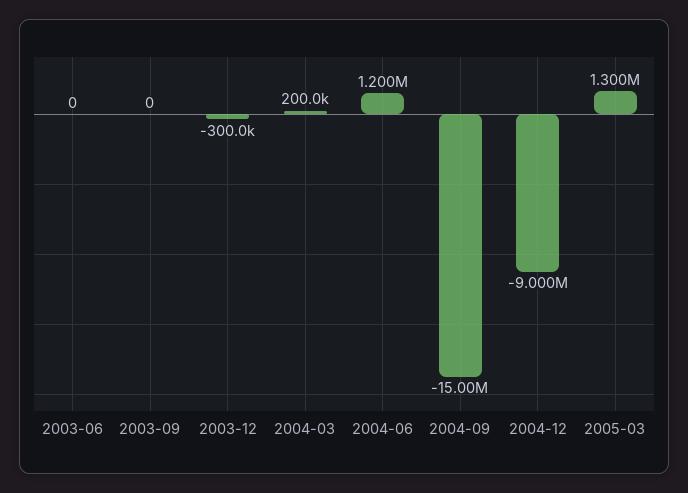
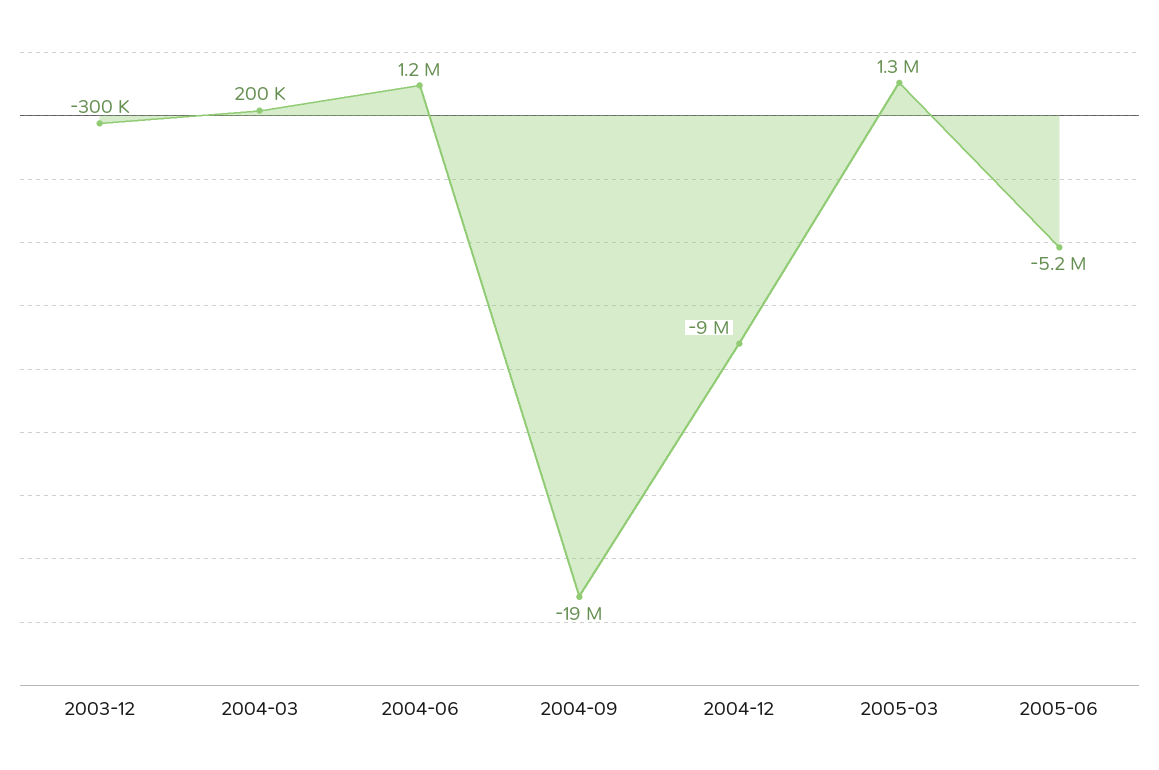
2003-06: 0 -> none
2003-09: 0 -> none
2004-09: -15000000 -> -19000000
2005-06: none -> -5200000

